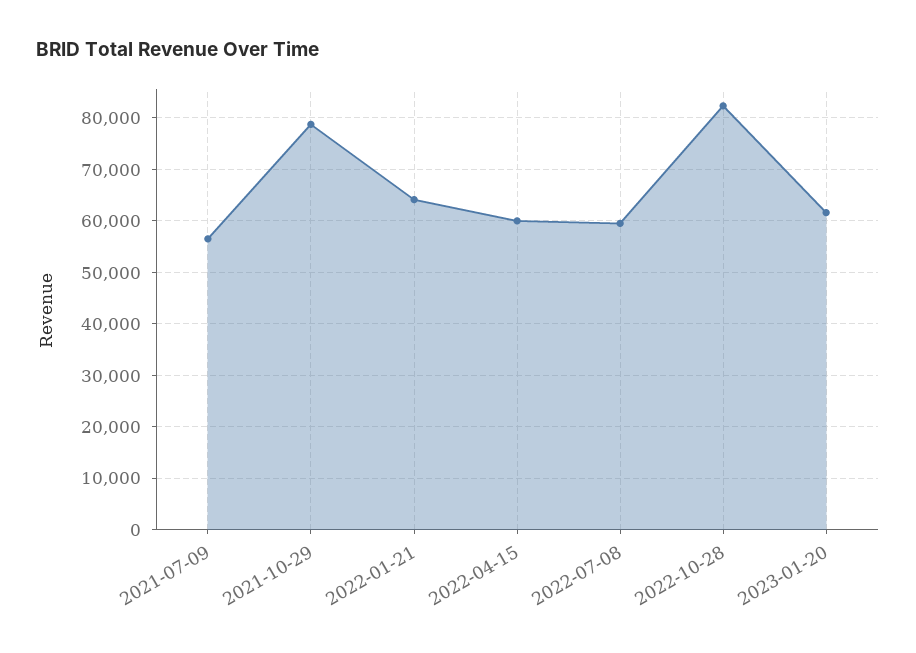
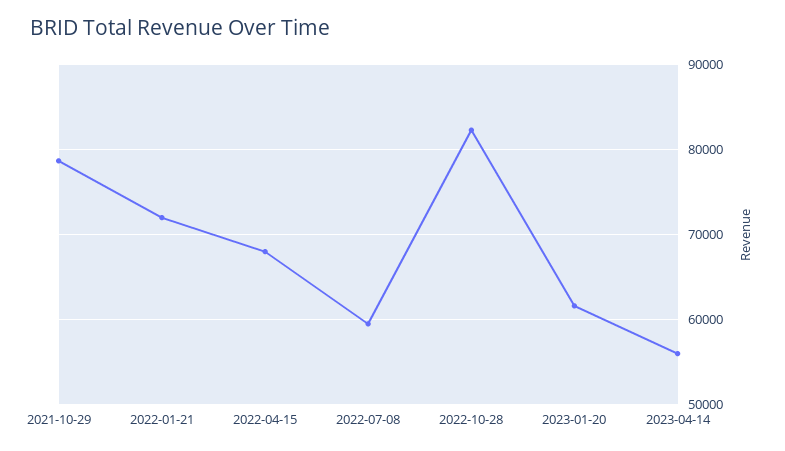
2021-07-09: 56000 -> none
2022-01-21: 64000 -> 72000
2022-04-15: 60000 -> 68000
2023-04-14: none -> 56000

